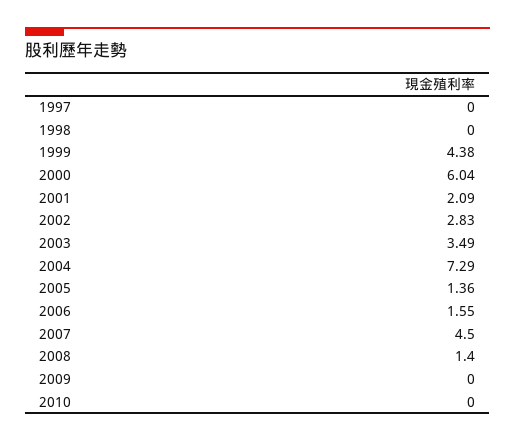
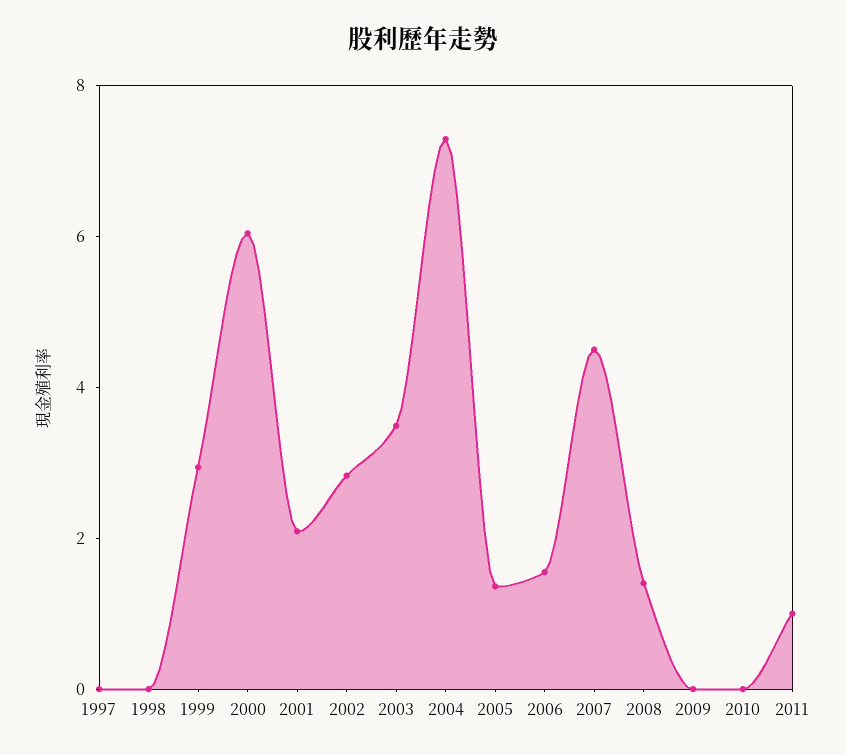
1999: 4.38 -> 3
2011: none -> 1

